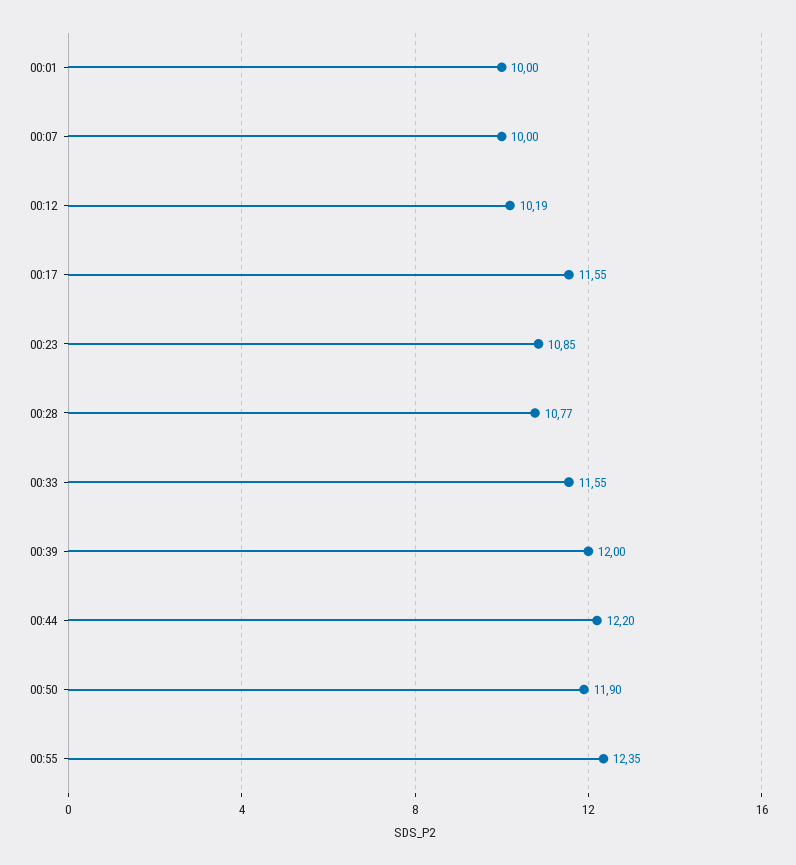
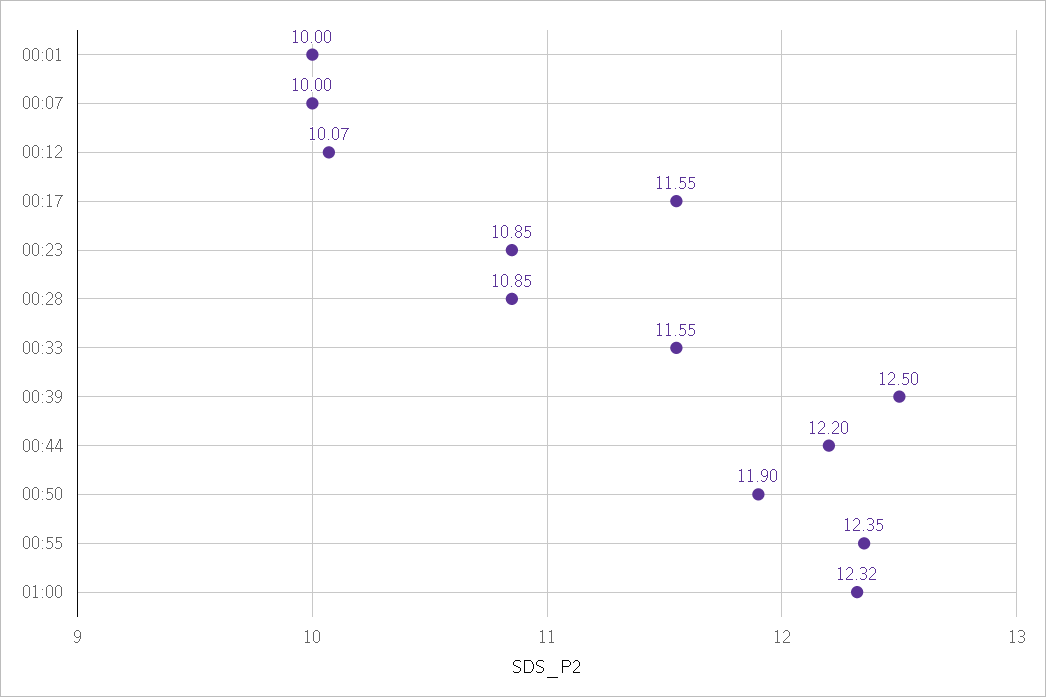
00:12: 10.19 -> 10.07
00:28: 10.77 -> 10.85
00:39: 12 -> 12.5
01:00: none -> 12.32

